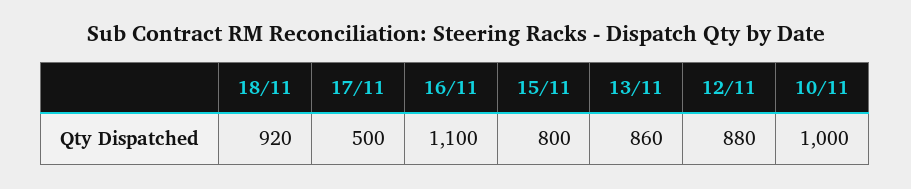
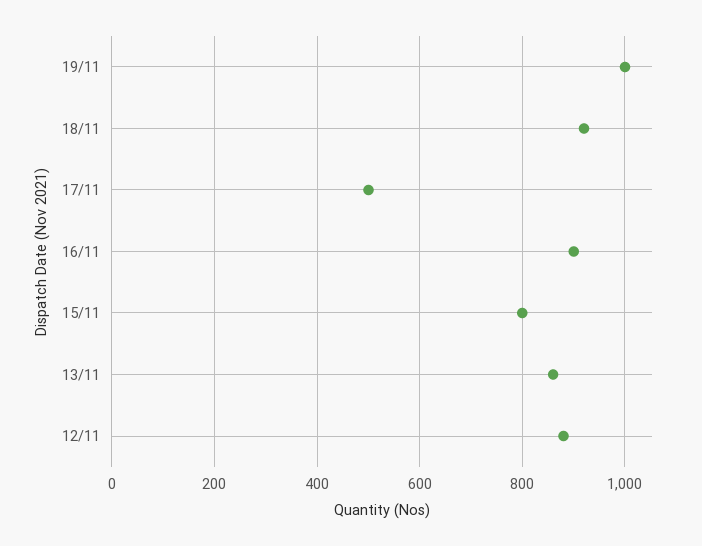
16/11: 1100 -> 900
10/11: 1000 -> none
19/11: none -> 1000

